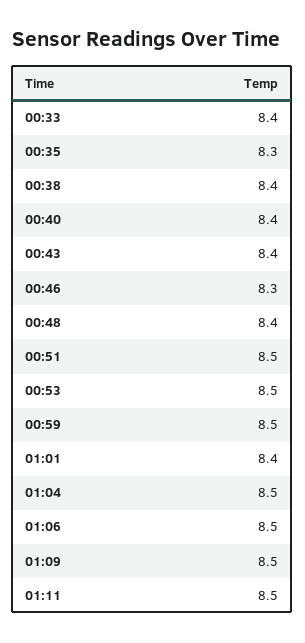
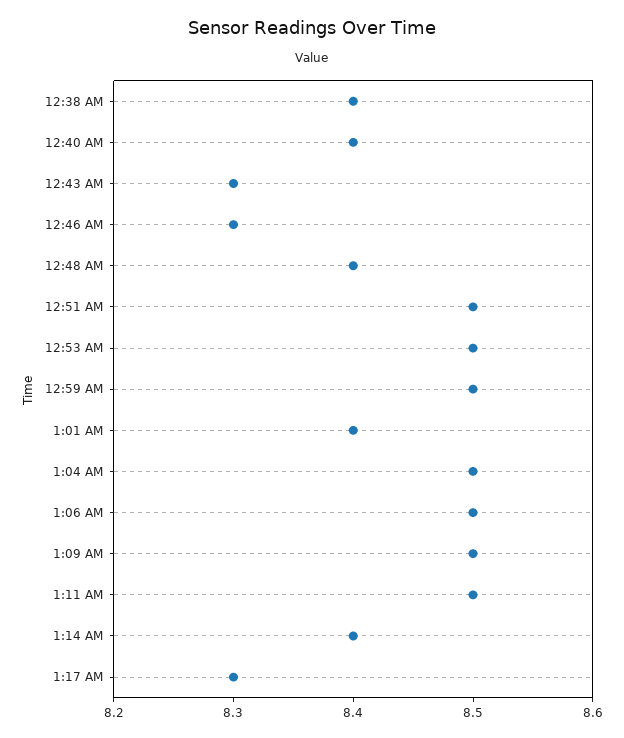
00:33: 8.4 -> none
00:35: 8.3 -> none
00:43: 8.4 -> 8.3
1:14 AM: none -> 8.4
1:17 AM: none -> 8.3

